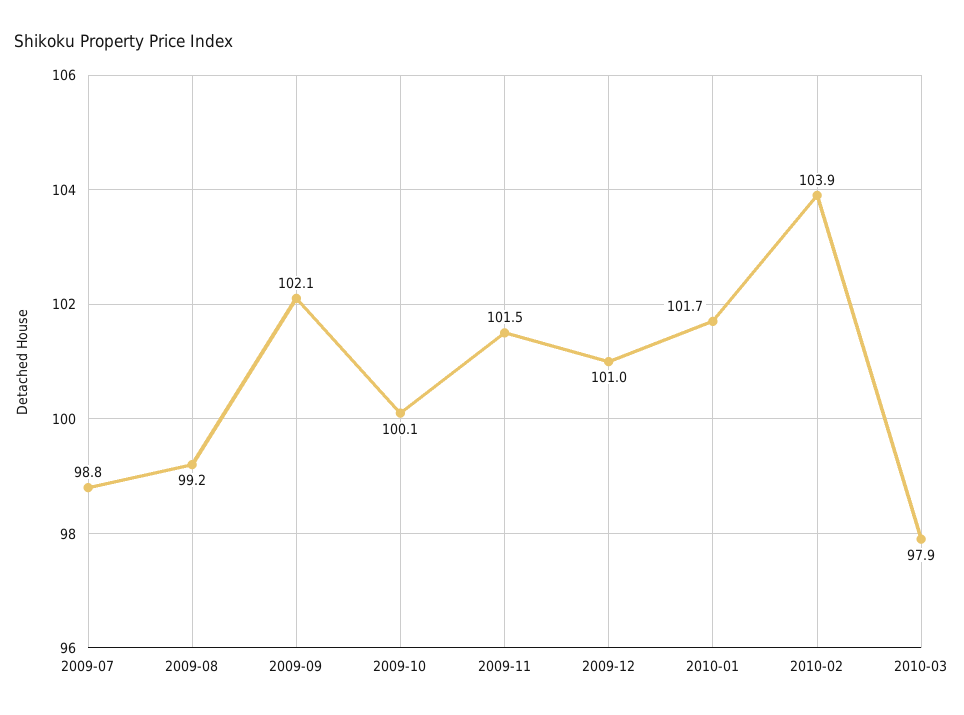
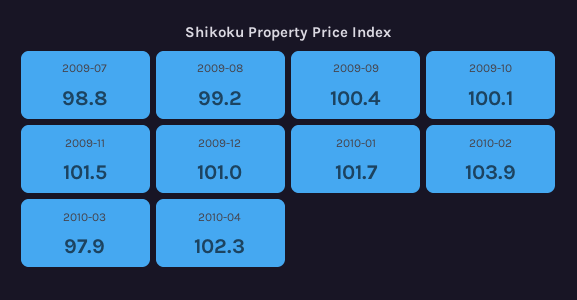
2009-09: 102.1 -> 100.4
2010-04: none -> 102.3

